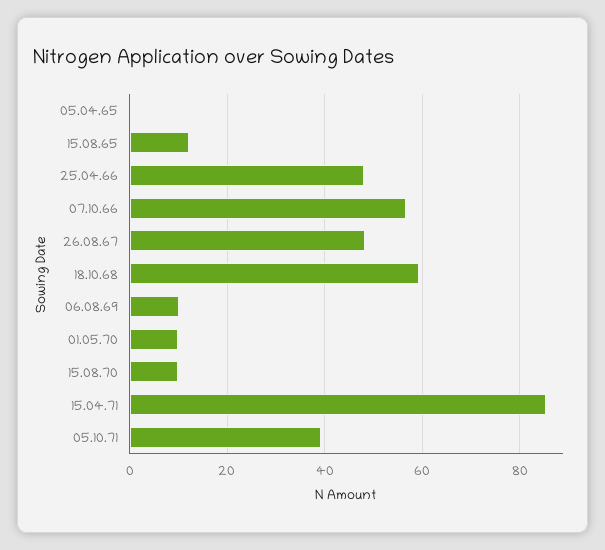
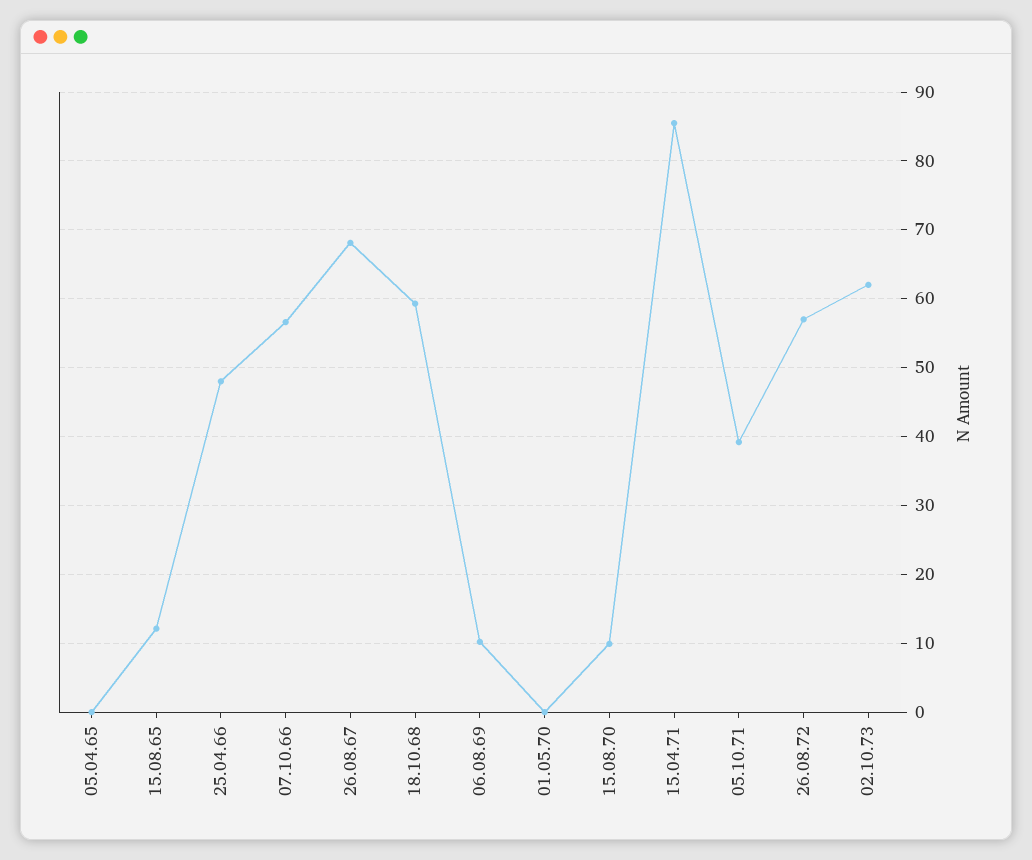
26.08.67: 48 -> 68
01.05.70: 10 -> 0
26.08.72: none -> 57
02.10.73: none -> 62

